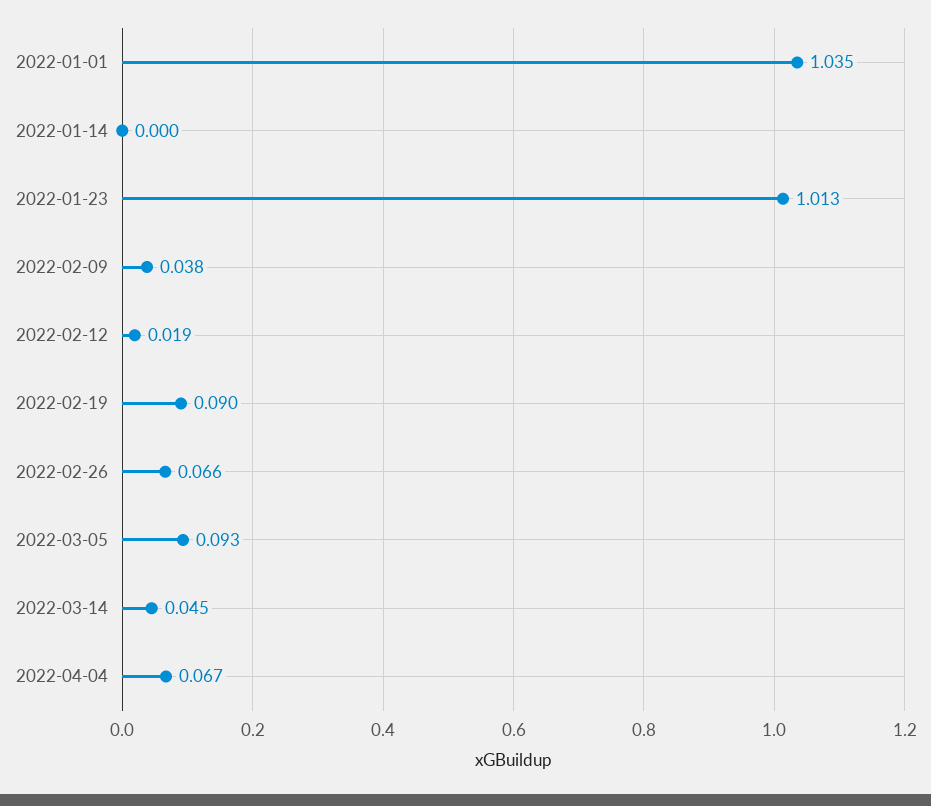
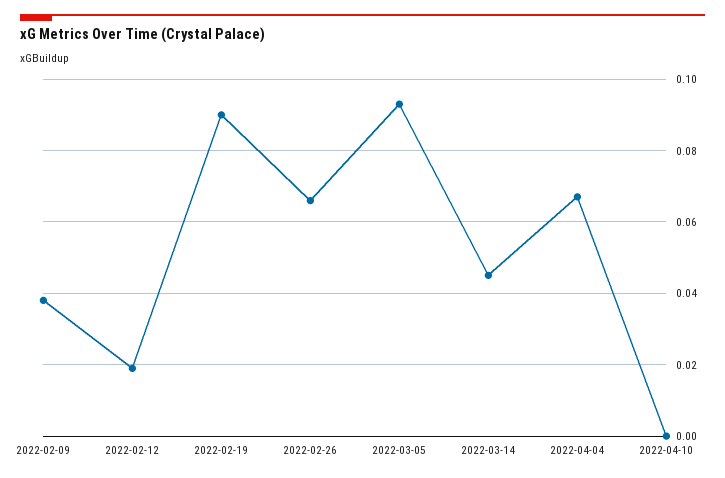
2022-01-01: 1.035 -> none
2022-01-14: 0 -> none
2022-01-23: 1.013 -> none
2022-04-10: none -> 0

